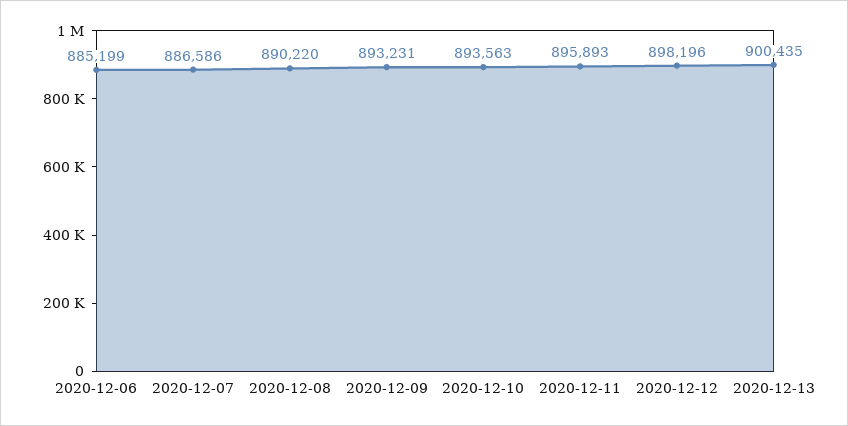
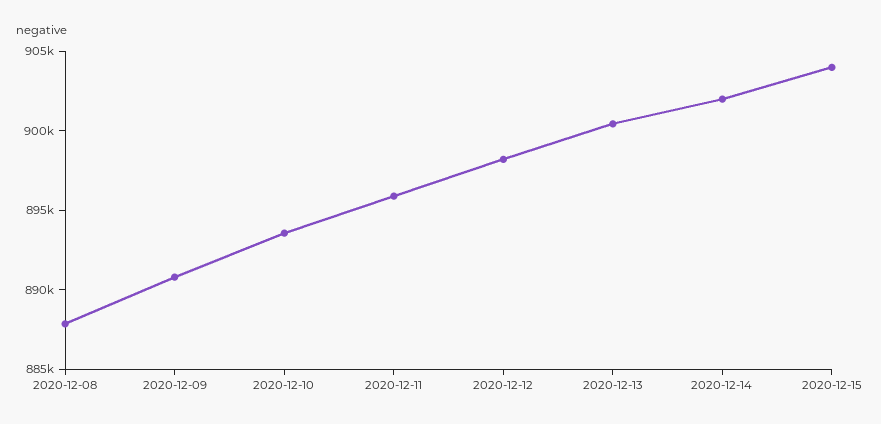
2020-12-06: 885199 -> none
2020-12-07: 886586 -> none
2020-12-08: 890220 -> 888000
2020-12-09: 893231 -> 891000
2020-12-14: none -> 902000
2020-12-15: none -> 904000

